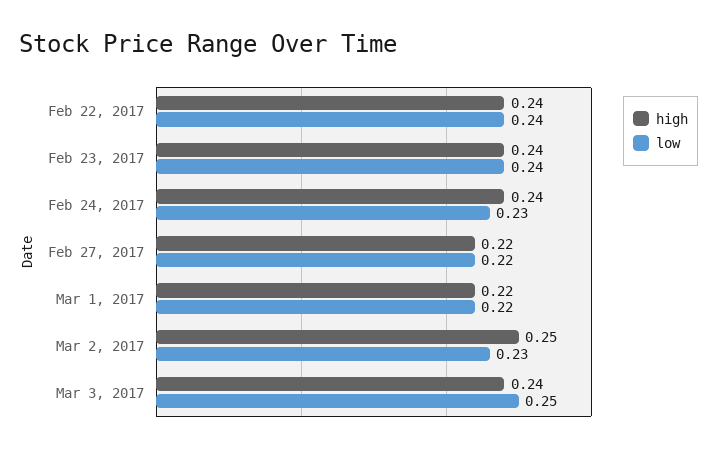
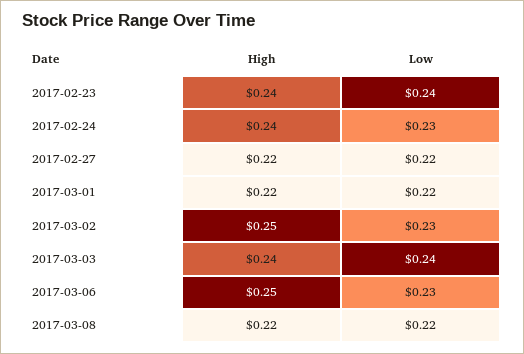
high, Feb 22, 2017: 0.24 -> none
low, Feb 22, 2017: 0.24 -> none
low, Mar 3, 2017: 0.25 -> 0.24
high, 2017-03-06: none -> 0.25
low, 2017-03-06: none -> 0.23
high, 2017-03-08: none -> 0.22
low, 2017-03-08: none -> 0.22

